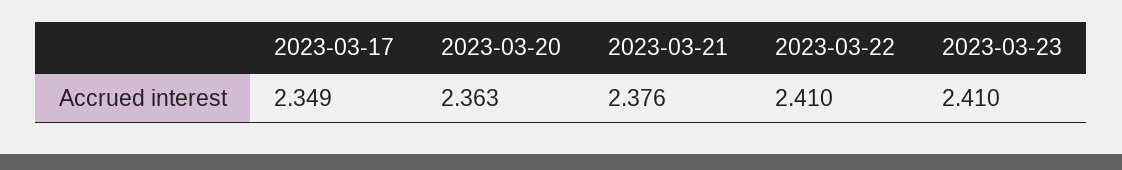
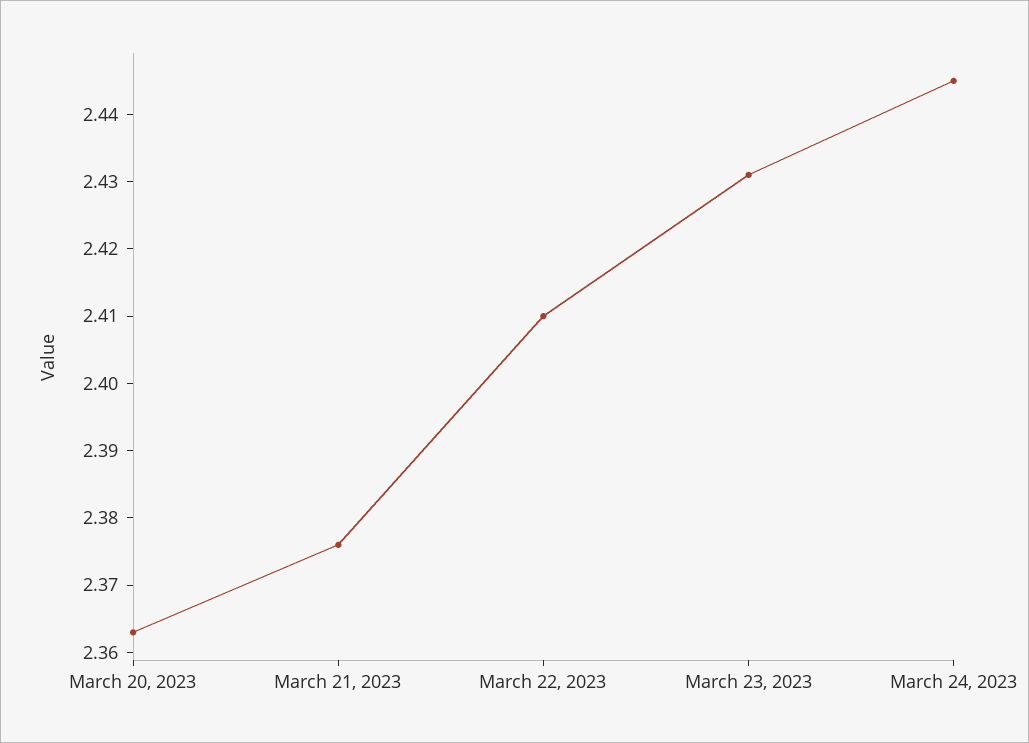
2023-03-17: 2.349 -> none
2023-03-23: 2.41 -> 2.43
March 24, 2023: none -> 2.445

